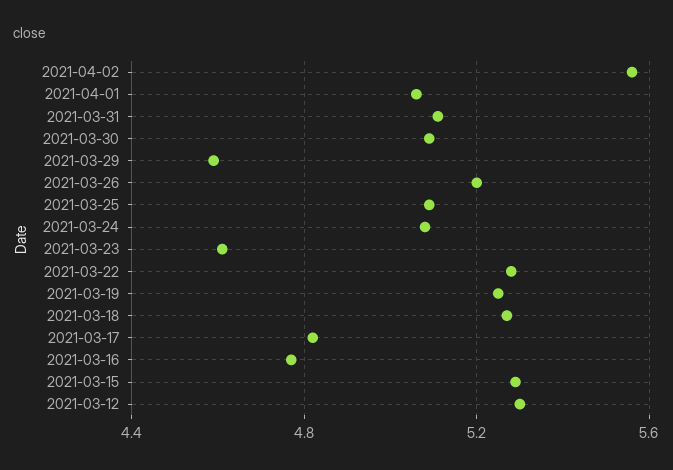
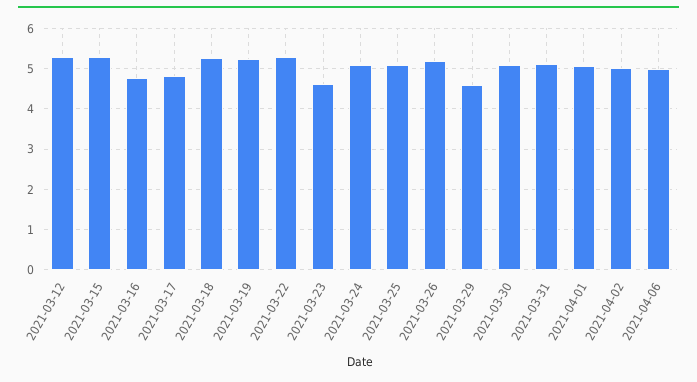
2021-04-02: 5.55 -> 5
2021-04-06: none -> 5

